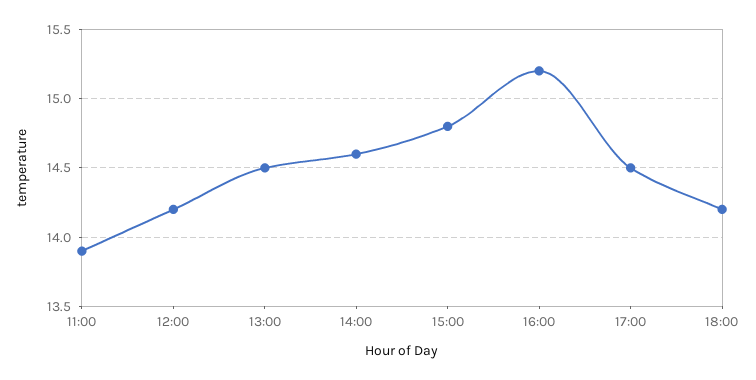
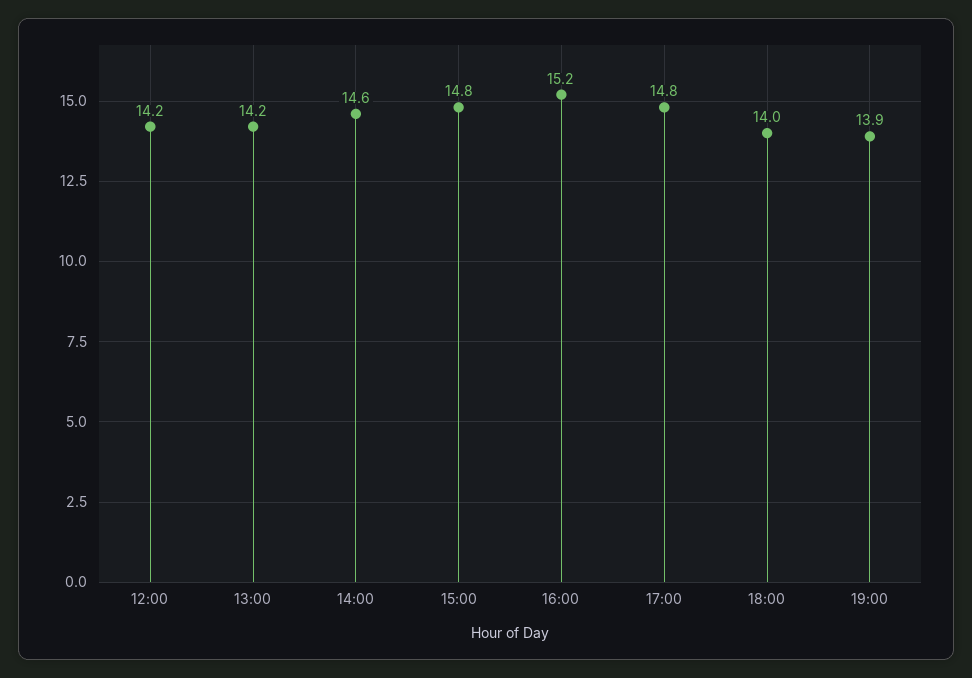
11:00: 13.9 -> none
13:00: 14.5 -> 14.2
17:00: 14.5 -> 14.8
18:00: 14.2 -> 14
19:00: none -> 13.9

